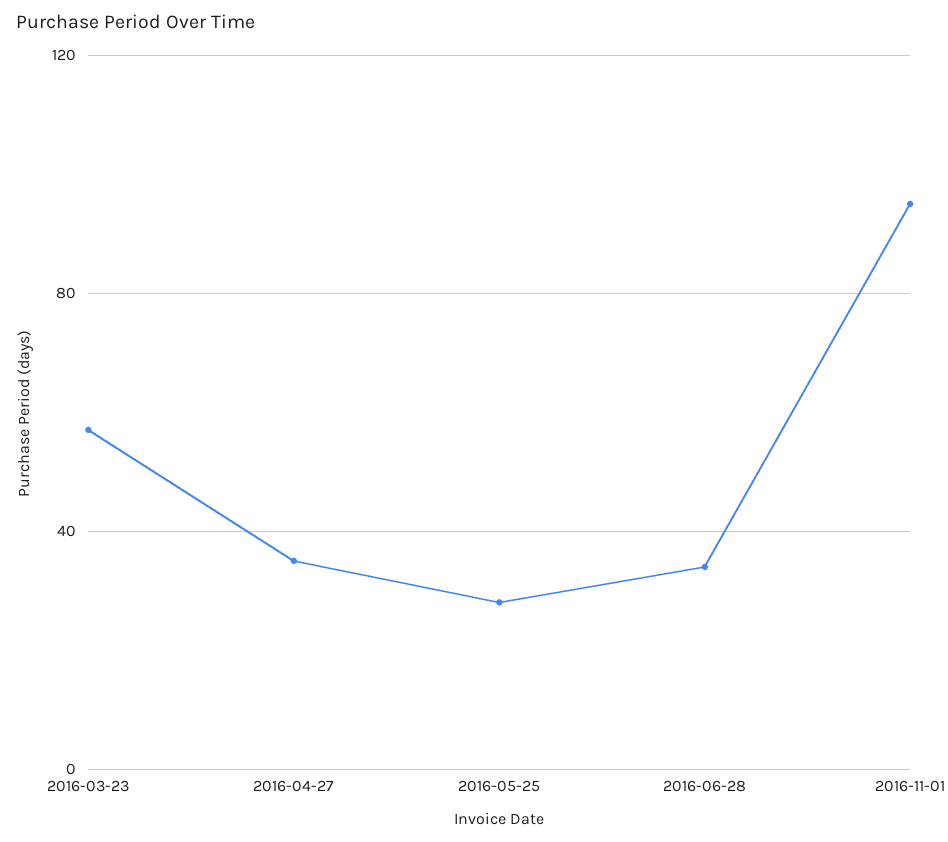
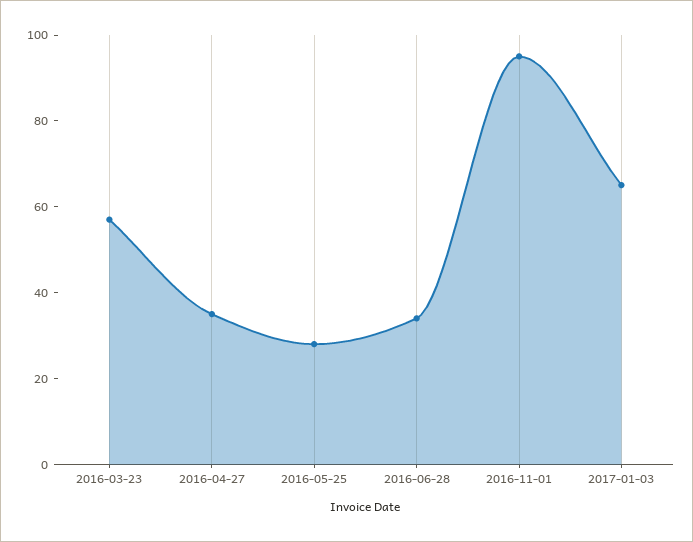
2017-01-03: none -> 65

